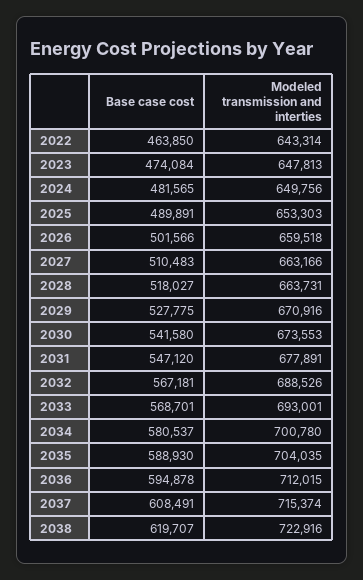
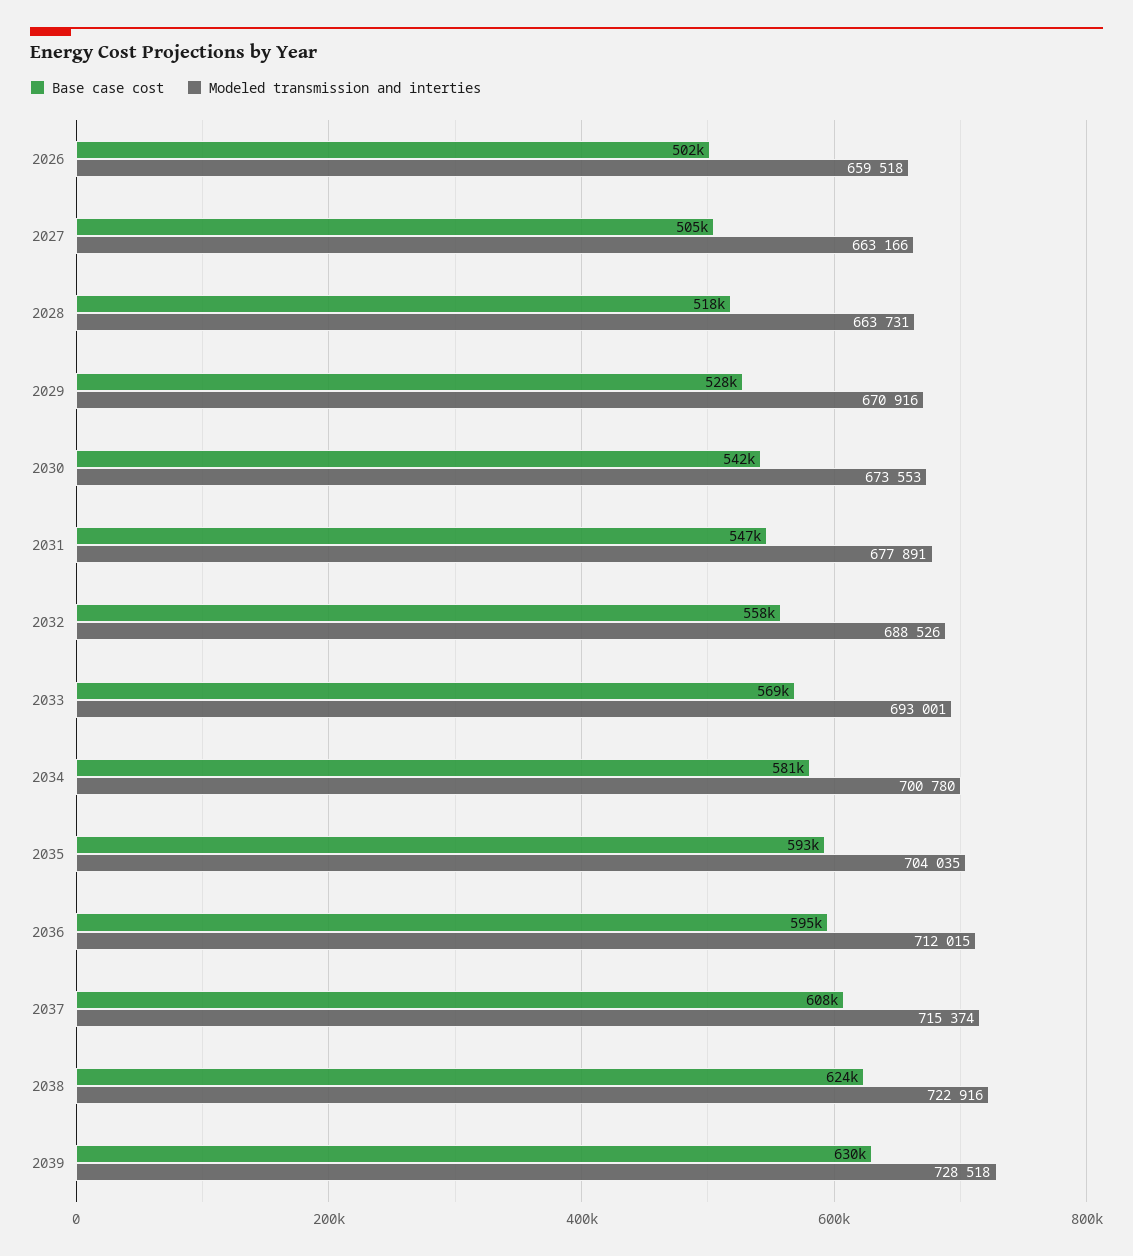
Base case cost, 2022: 463850 -> none
Modeled transmission and interties, 2022: 643314 -> none
Base case cost, 2023: 474084 -> none
Modeled transmission and interties, 2023: 647813 -> none
Base case cost, 2024: 481565 -> none
Modeled transmission and interties, 2024: 649756 -> none
Base case cost, 2025: 489891 -> none
Modeled transmission and interties, 2025: 653303 -> none
Base case cost, 2027: 510483 -> 505000
Base case cost, 2032: 567181 -> 558000
Base case cost, 2035: 588930 -> 593000
Base case cost, 2038: 619707 -> 624000
Base case cost, 2039: none -> 630000
Modeled transmission and interties, 2039: none -> 728518

